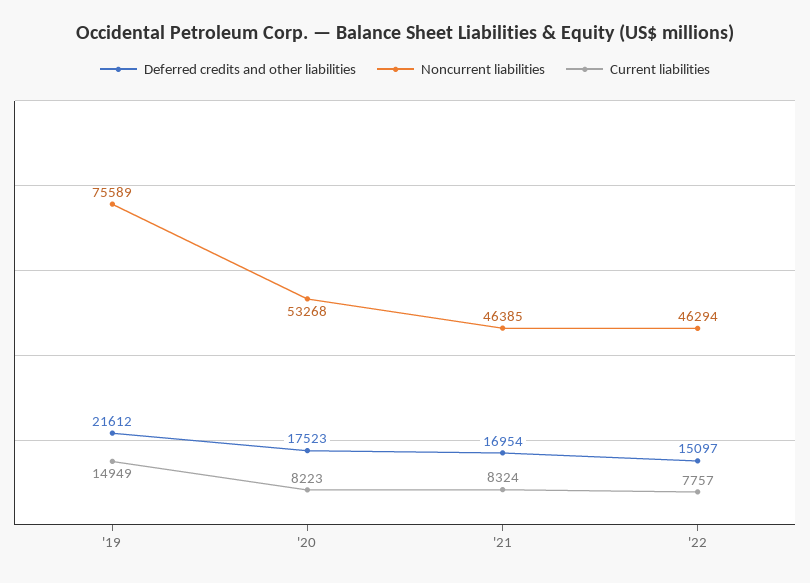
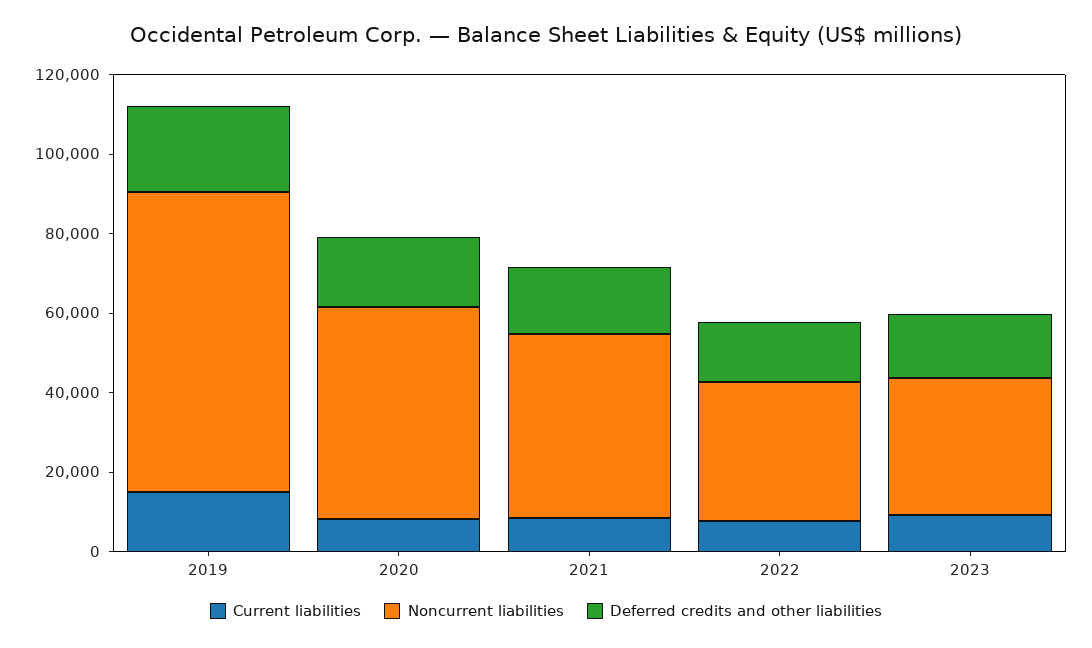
Noncurrent liabilities, '22: 46294 -> 35000
Current liabilities, 2023: none -> 10000
Noncurrent liabilities, 2023: none -> 35000
Deferred credits and other liabilities, 2023: none -> 15000

